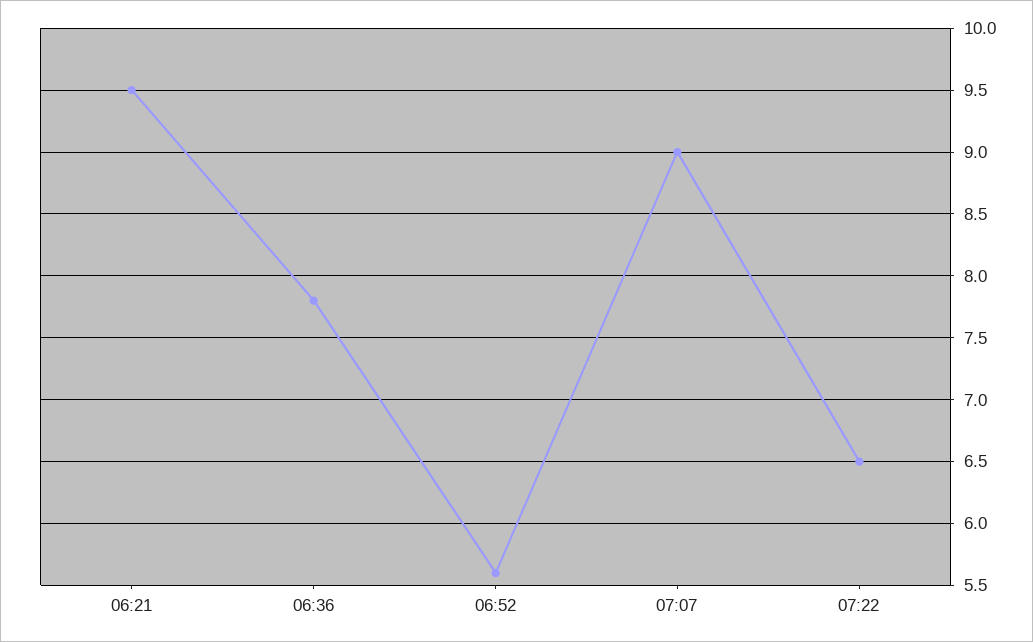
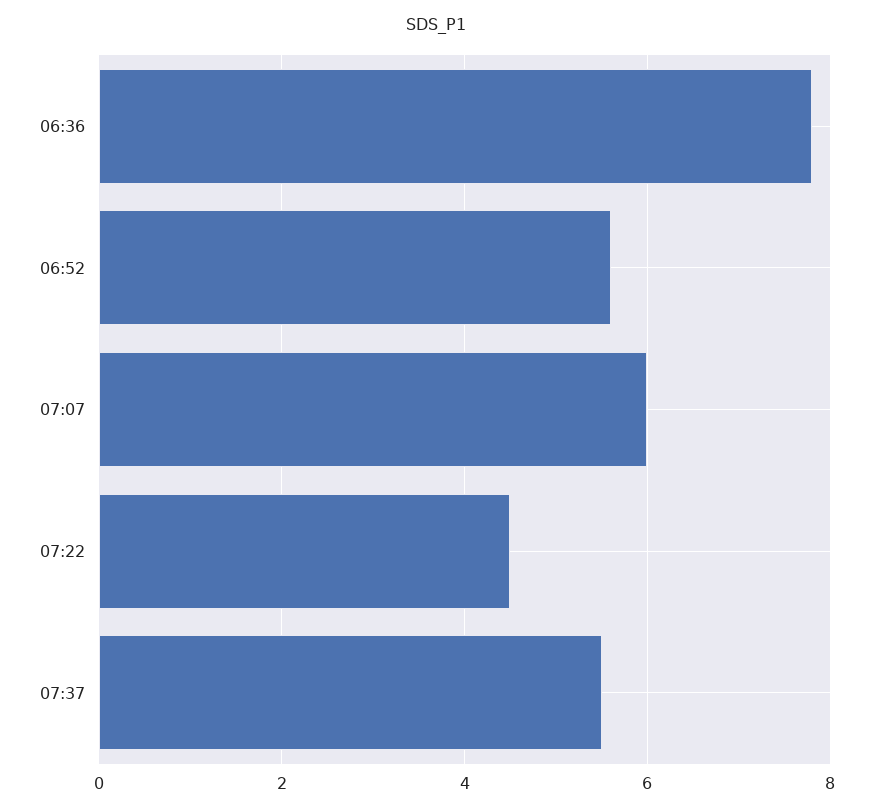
06:21: 9.5 -> none
07:07: 9 -> 6
07:22: 6.5 -> 4.5
07:37: none -> 5.5

